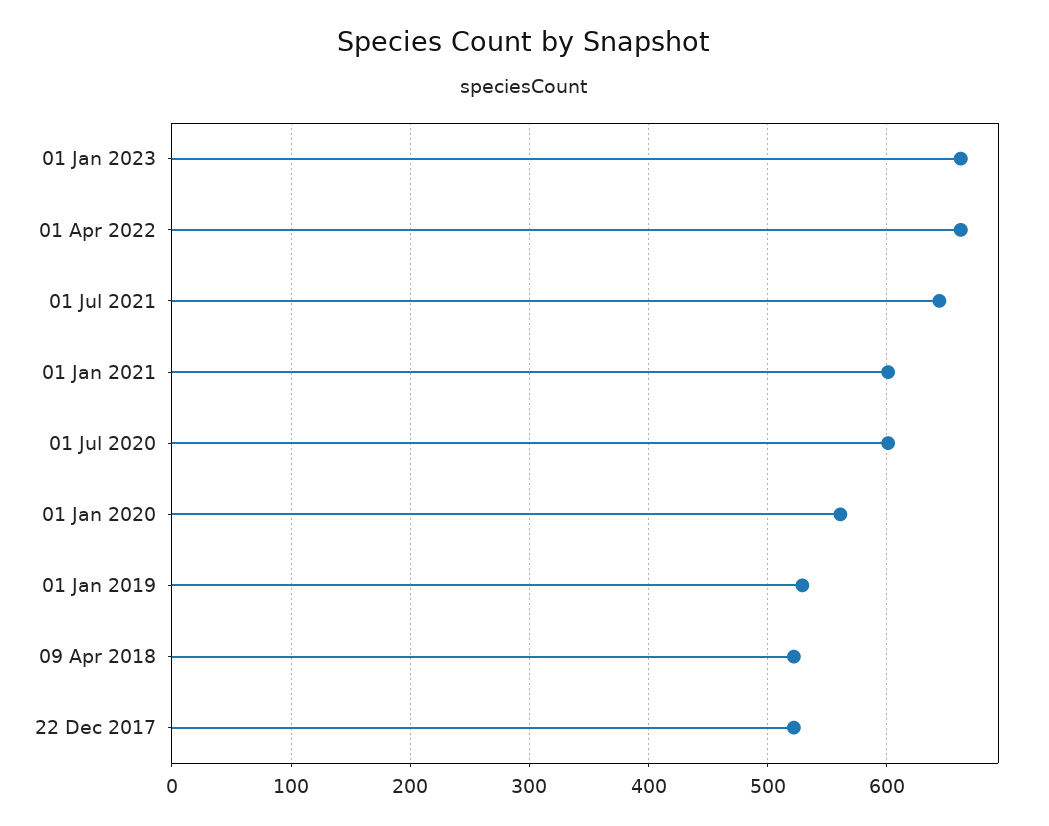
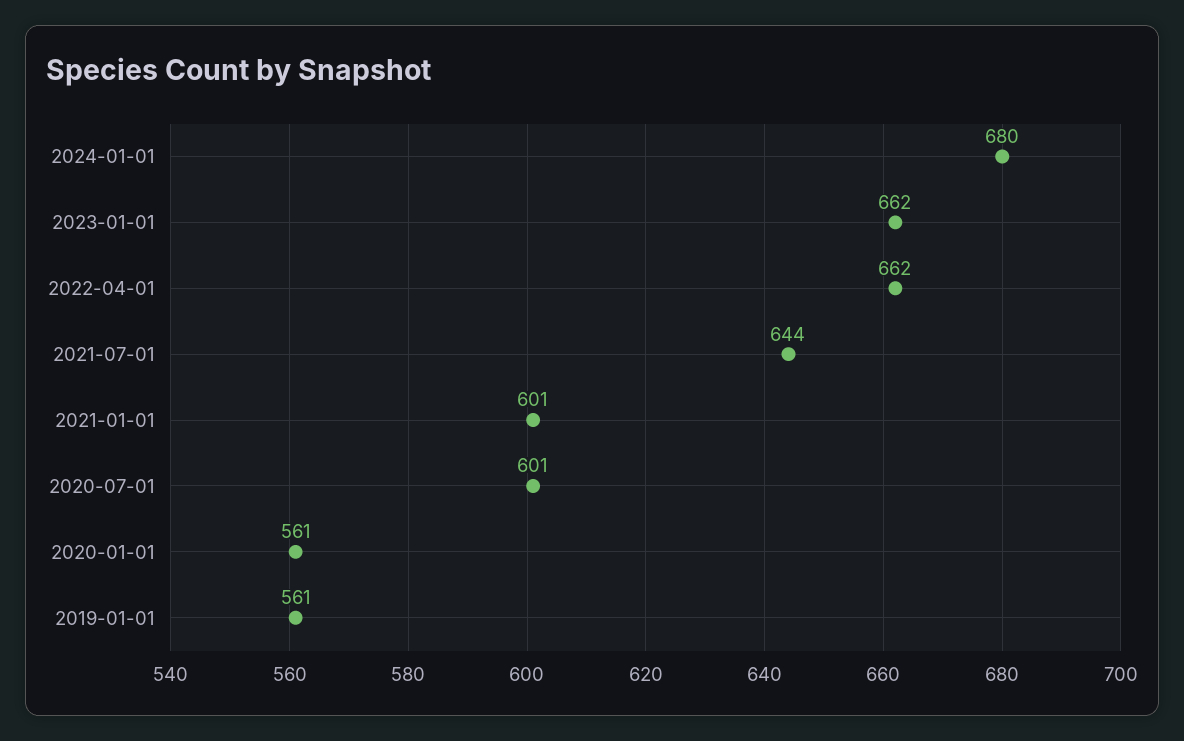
01 Jan 2019: 530 -> 561
09 Apr 2018: 520 -> none
22 Dec 2017: 520 -> none
2024-01-01: none -> 680

